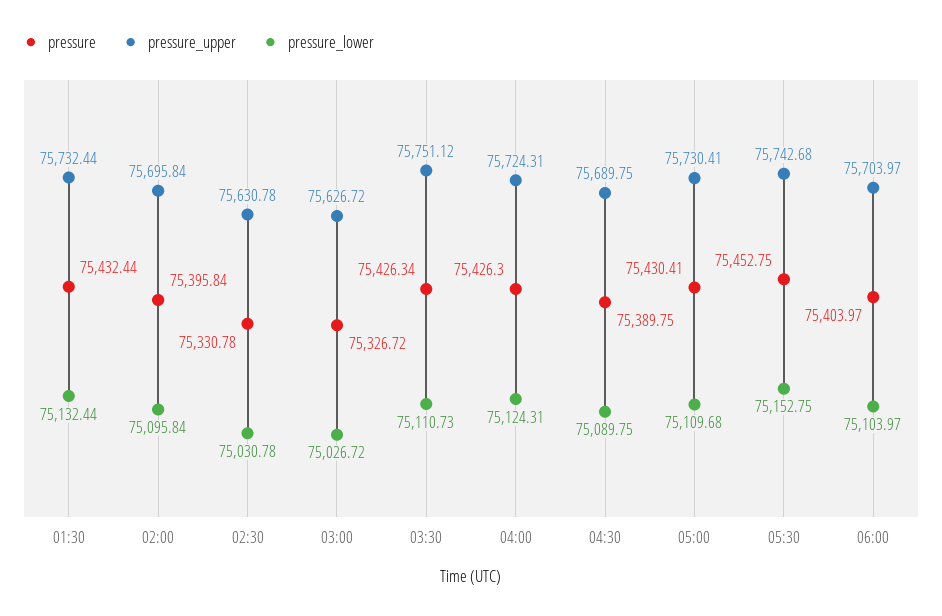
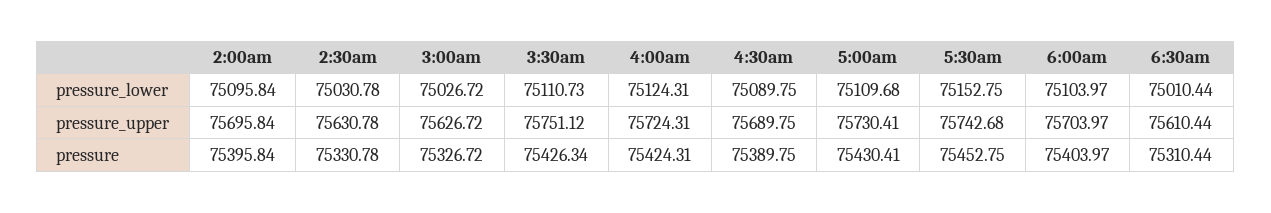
pressure, 01:30: 75432.44 -> none
pressure_upper, 01:30: 75732.44 -> none
pressure_lower, 01:30: 75132.44 -> none
pressure, 04:00: 75426.3 -> 75424.31
pressure_lower, 6:30am: none -> 75010.44
pressure_upper, 6:30am: none -> 75610.44
pressure, 6:30am: none -> 75310.44

